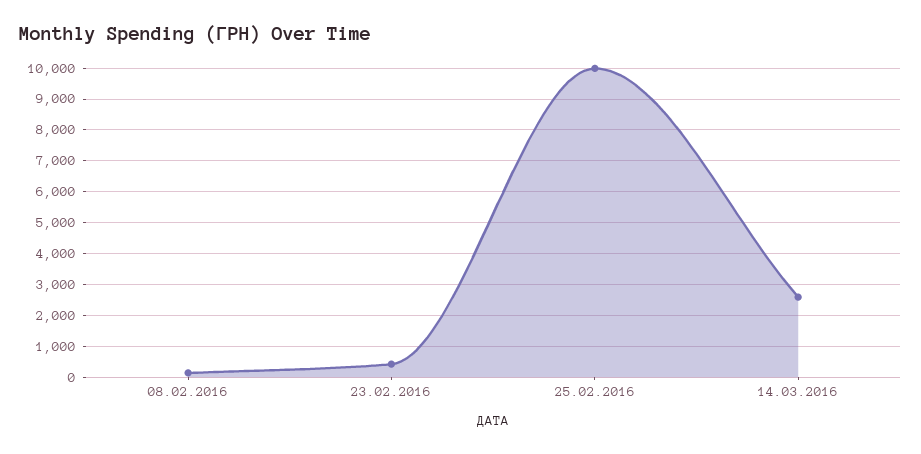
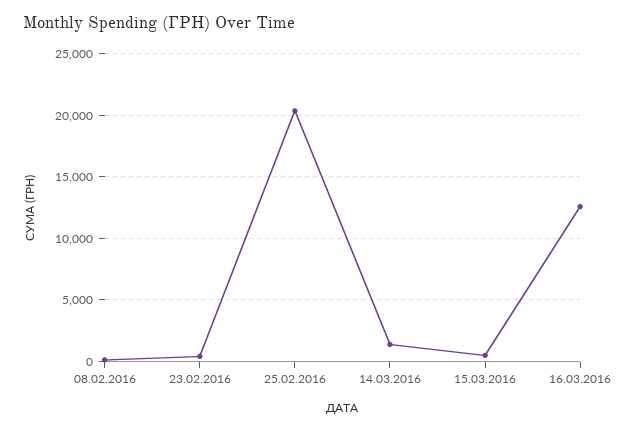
25.02.2016: 10000 -> 20500
14.03.2016: 2600 -> 1500
15.03.2016: none -> 500
16.03.2016: none -> 12500

